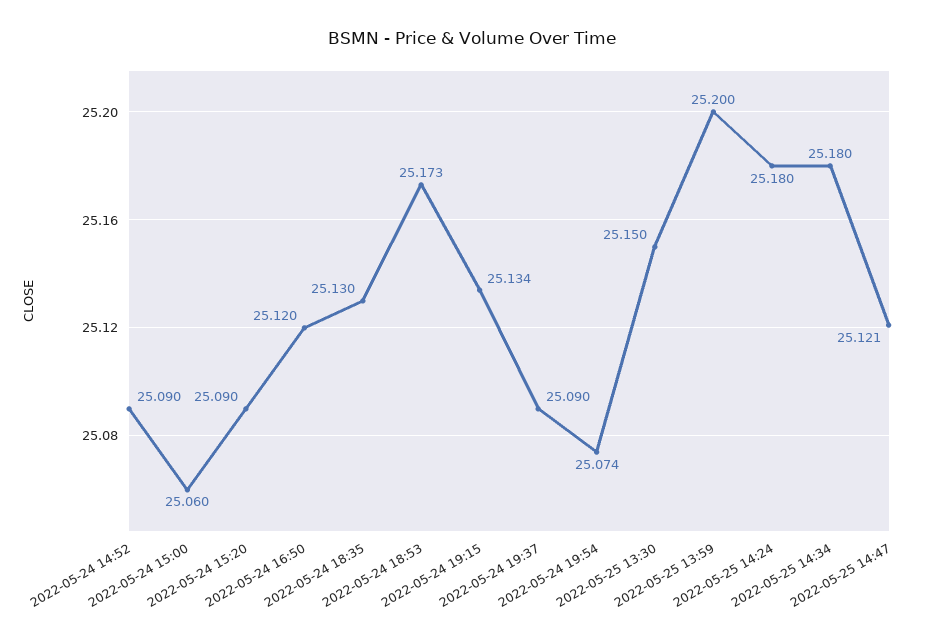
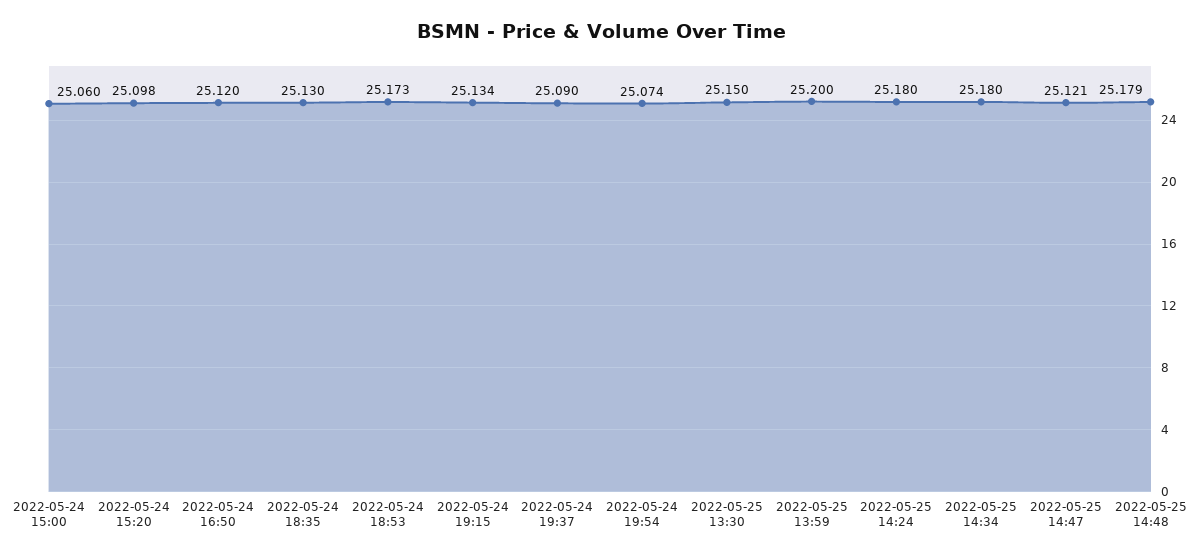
2022-05-24 14:52: 25.09 -> none
2022-05-24 15:20: 25.09 -> 25.098
2022-05-25 14:48: none -> 25.179

